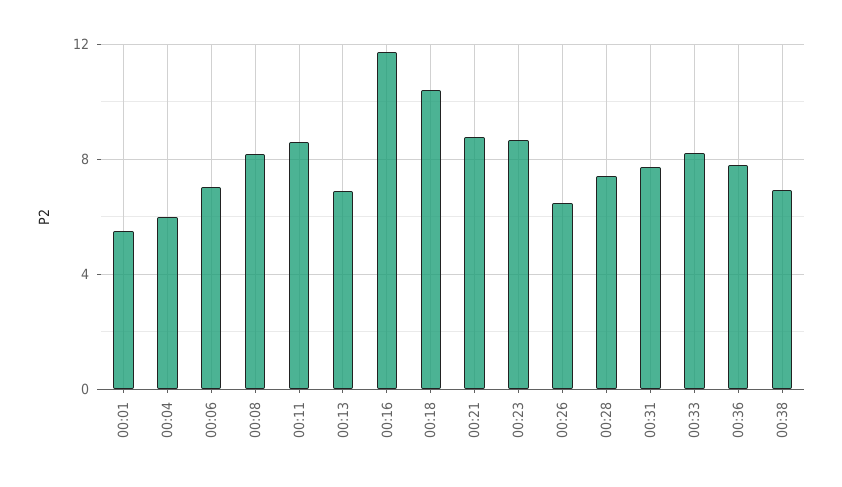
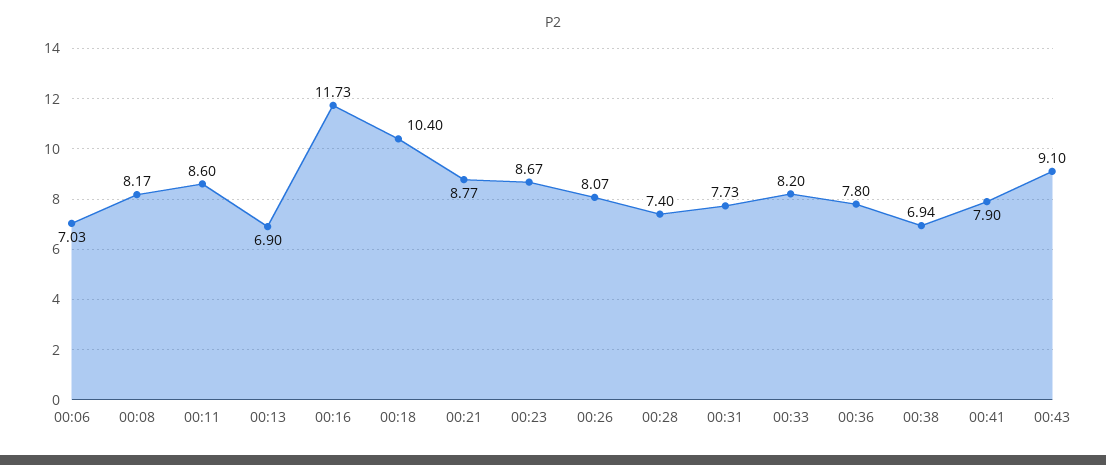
00:01: 5.5 -> none
00:04: 6 -> none
00:26: 6.5 -> 8.07
00:41: none -> 7.9
00:43: none -> 9.1

